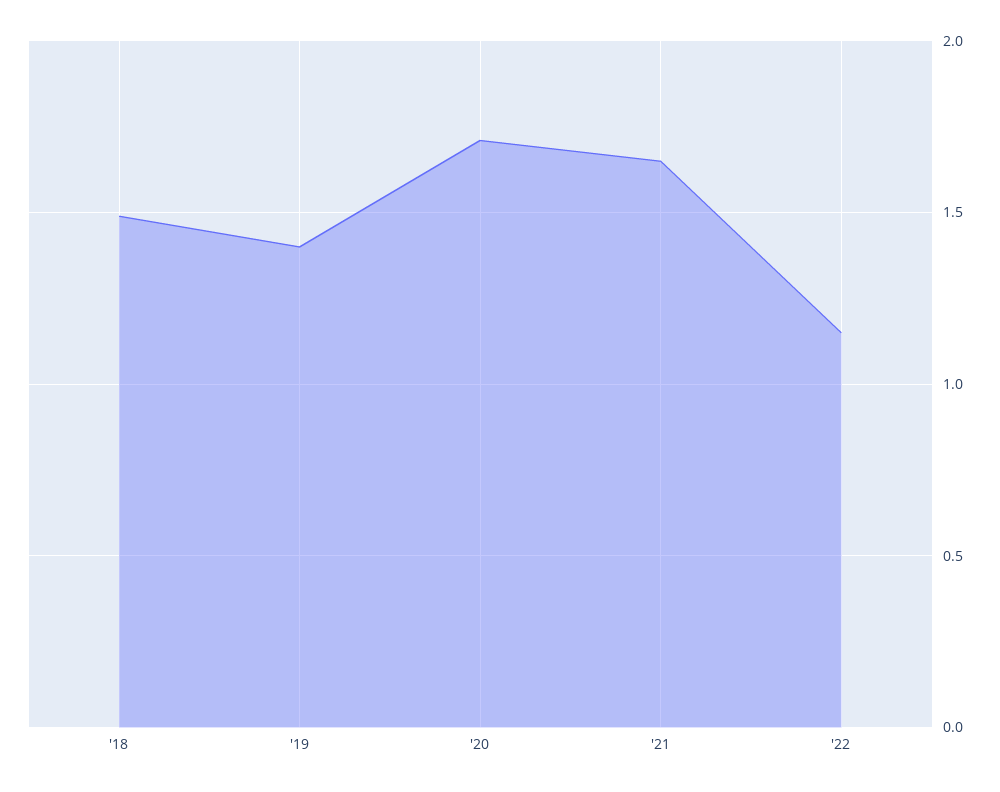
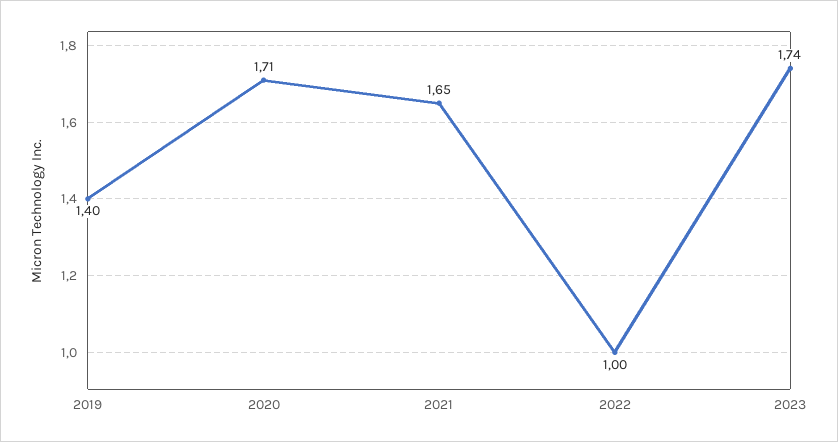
'18: 1.5 -> none
'22: 1.15 -> 1
2023: none -> 1.74

